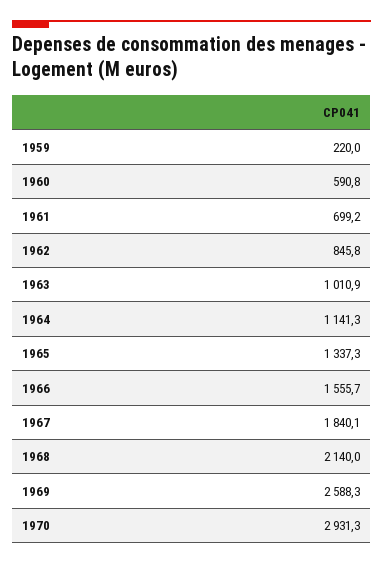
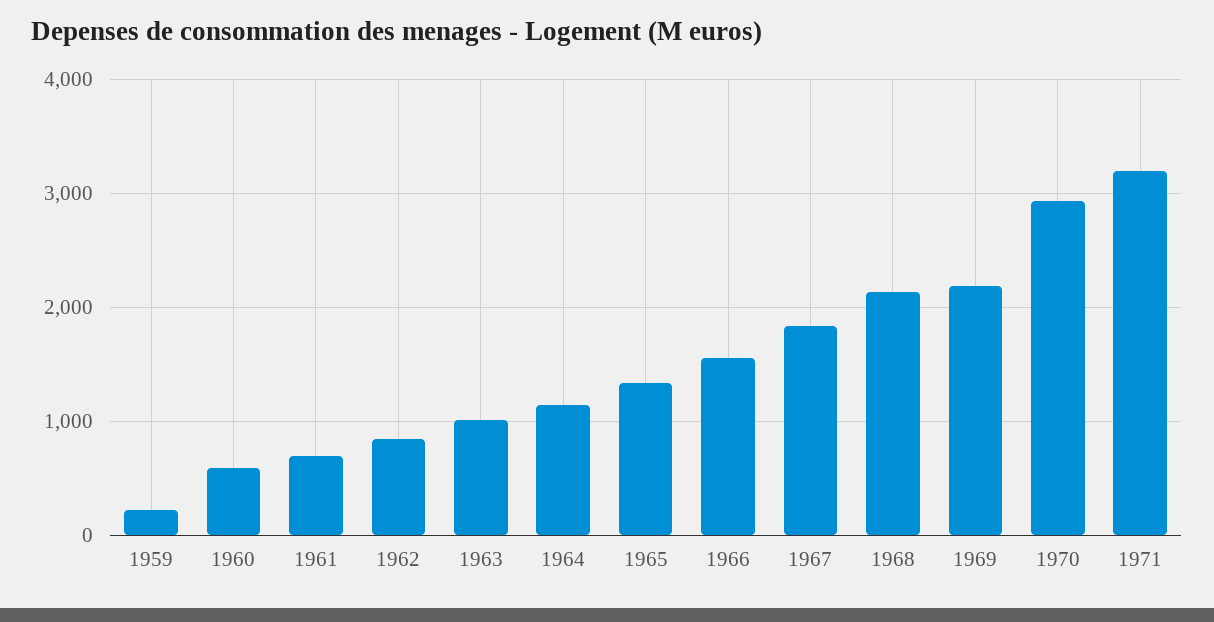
1969: 2588.3 -> 2200
1971: none -> 3200

